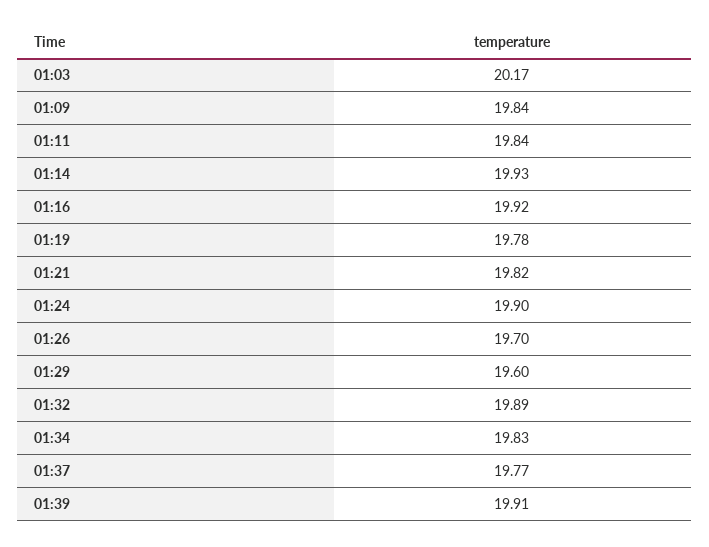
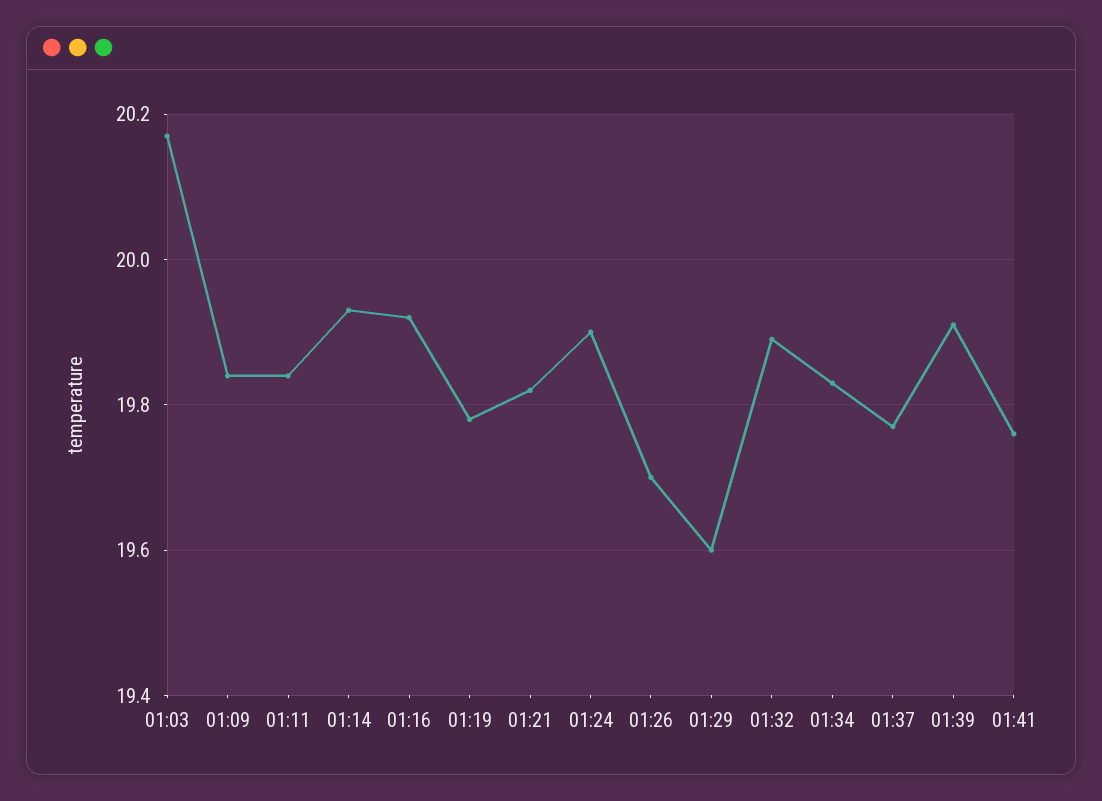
01:41: none -> 19.75

